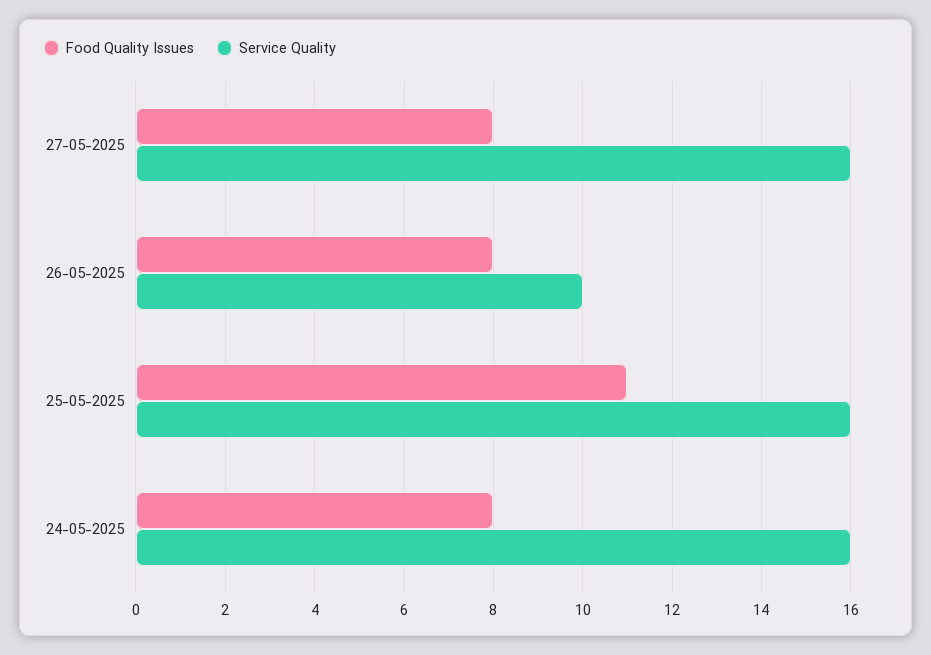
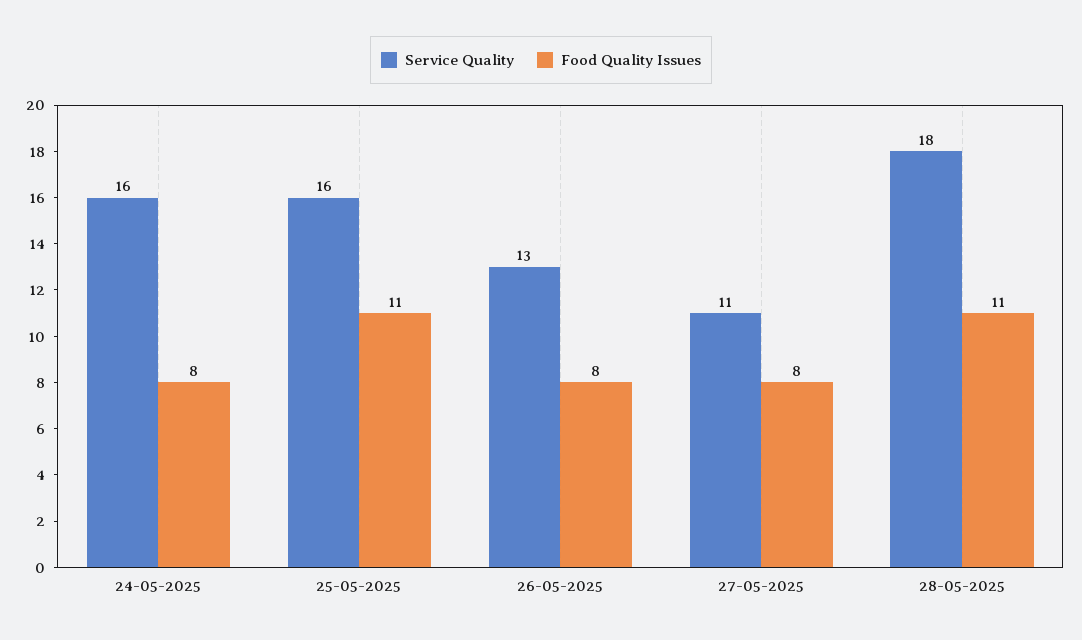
Service Quality, 27-05-2025: 16 -> 11
Service Quality, 26-05-2025: 10 -> 13
Service Quality, 28-05-2025: none -> 18
Food Quality Issues, 28-05-2025: none -> 11

